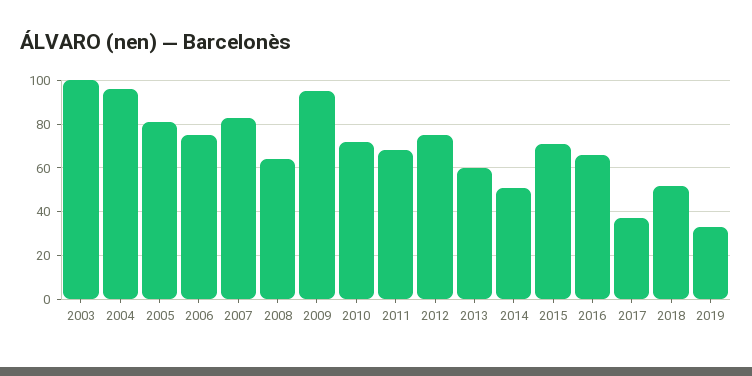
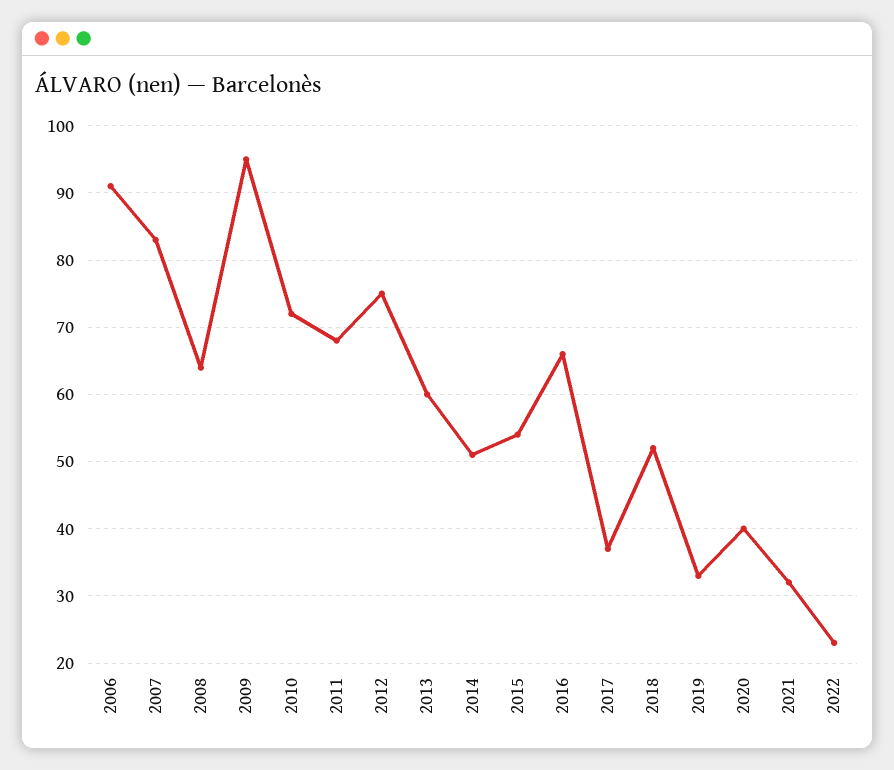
2003: 100 -> none
2004: 95 -> none
2005: 80 -> none
2006: 75 -> 91
2015: 70 -> 54
2020: none -> 40
2021: none -> 32
2022: none -> 23

